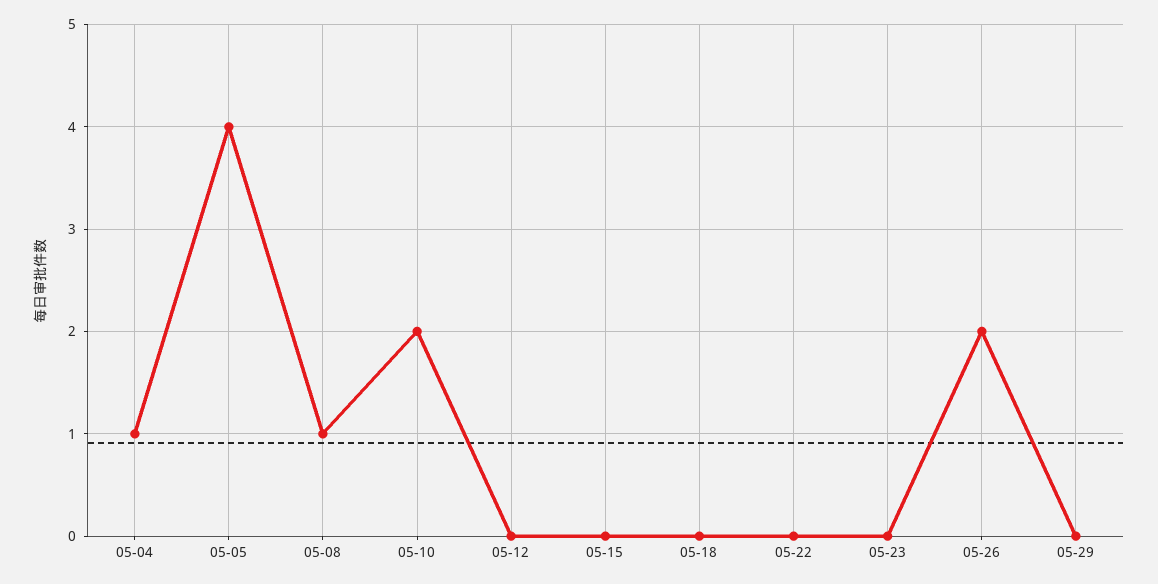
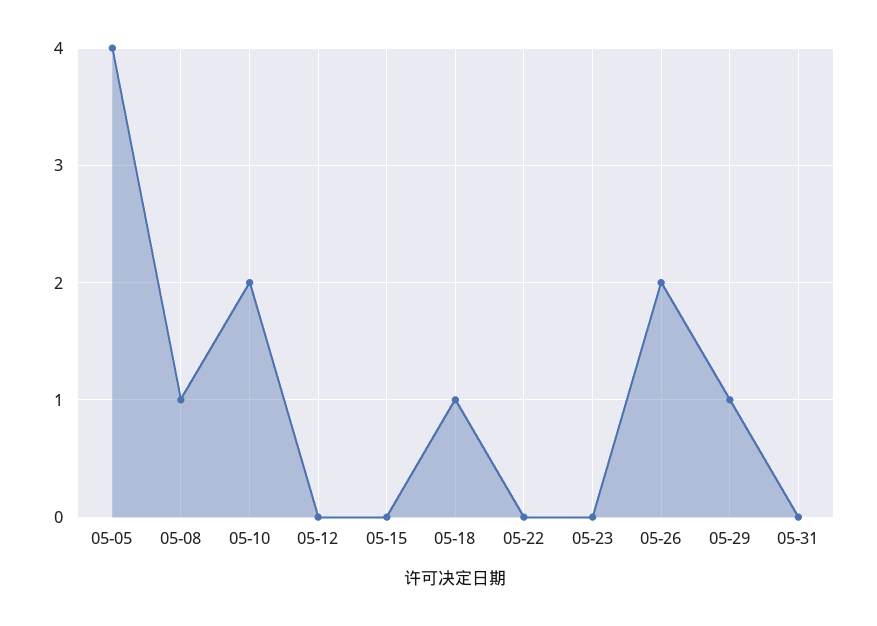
05-04: 1 -> none
05-18: 0 -> 1
05-29: 0 -> 1
05-31: none -> 0

